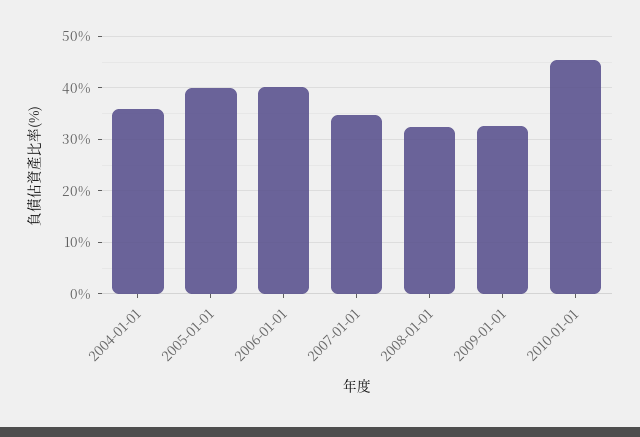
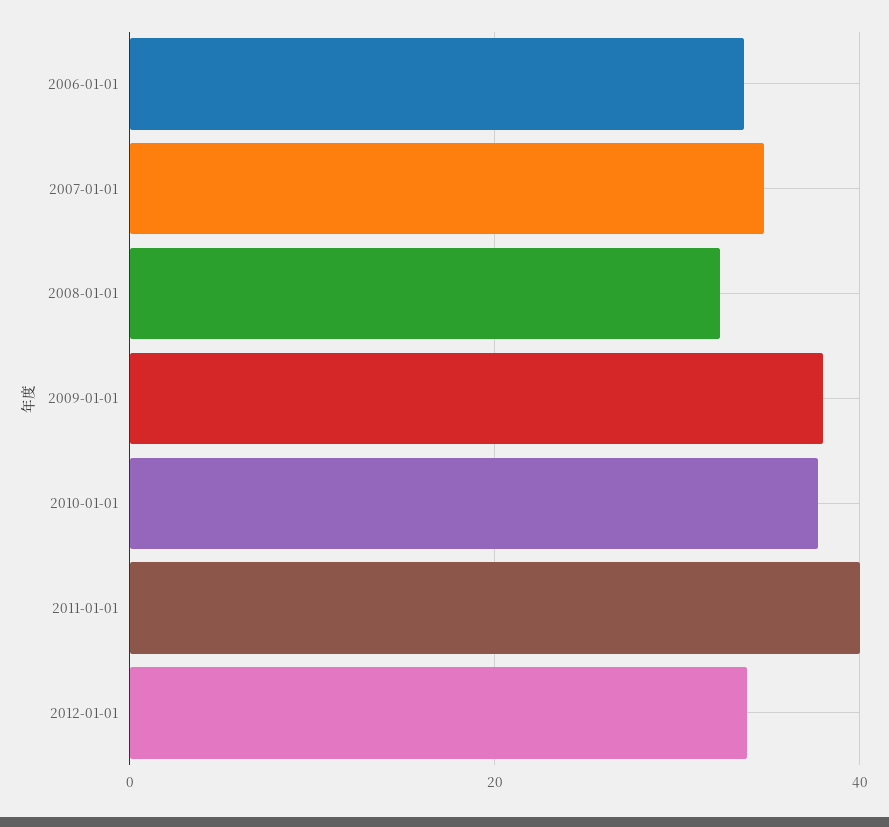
2004-01-01: 36 -> none
2005-01-01: 40 -> none
2006-01-01: 40 -> 34
2009-01-01: 32 -> 38
2010-01-01: 46 -> 38
2011-01-01: none -> 40
2012-01-01: none -> 34

